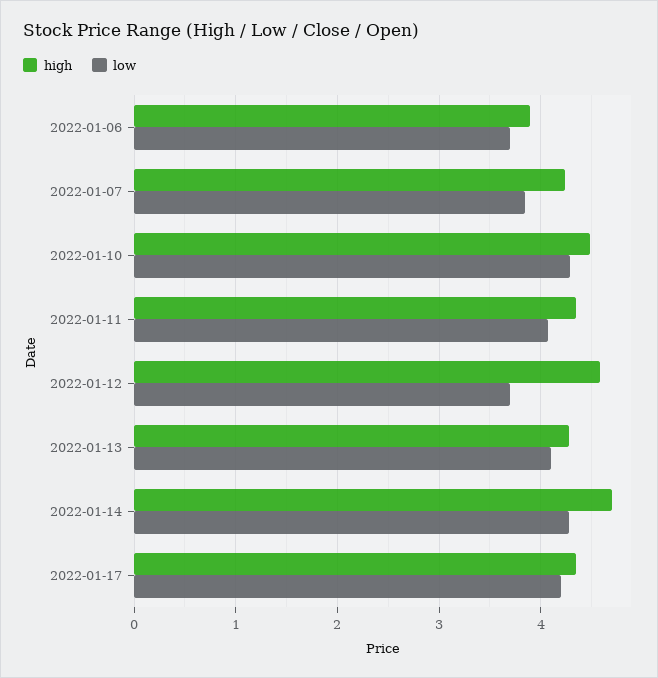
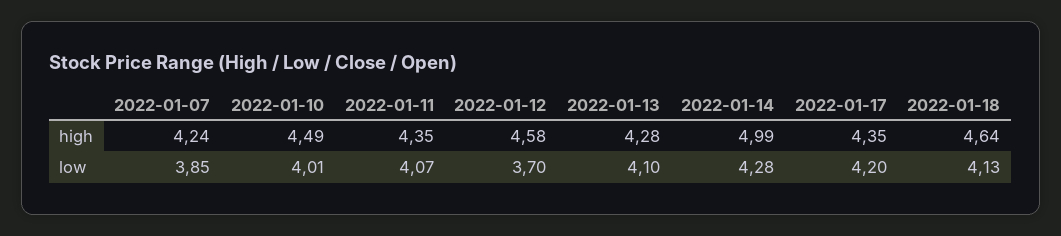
high, 2022-01-06: 3.9 -> none
low, 2022-01-06: 3.7 -> none
low, 2022-01-10: 4.3 -> 4.01
high, 2022-01-14: 4.7 -> 4.99
high, 2022-01-18: none -> 4.64
low, 2022-01-18: none -> 4.13

